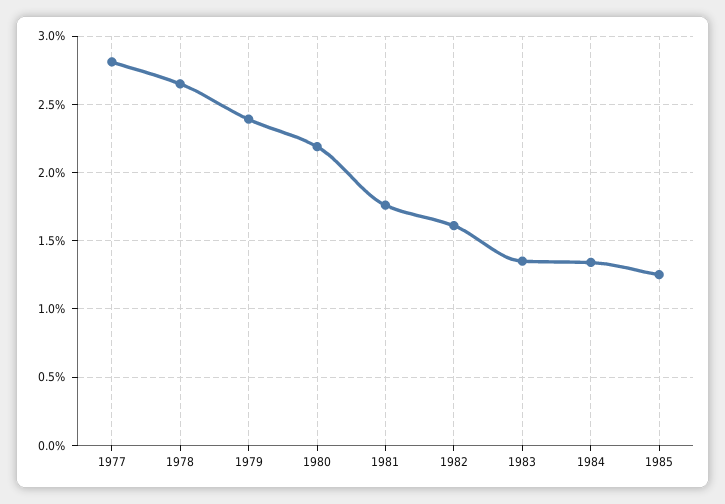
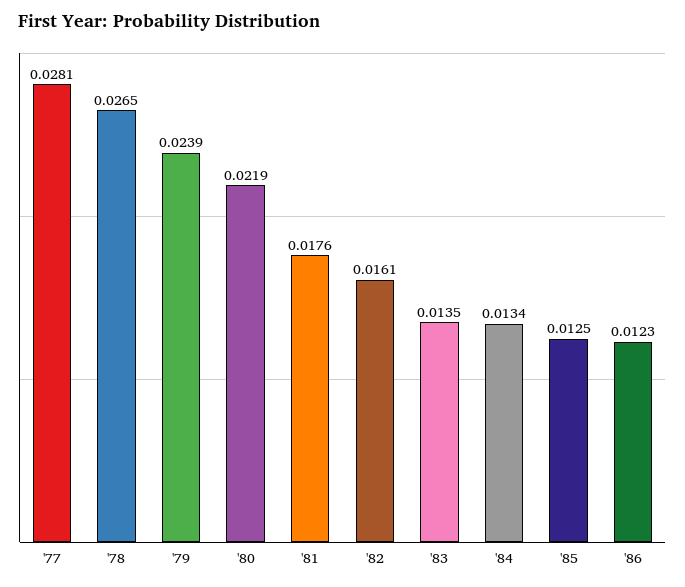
'86: none -> 0.0123

